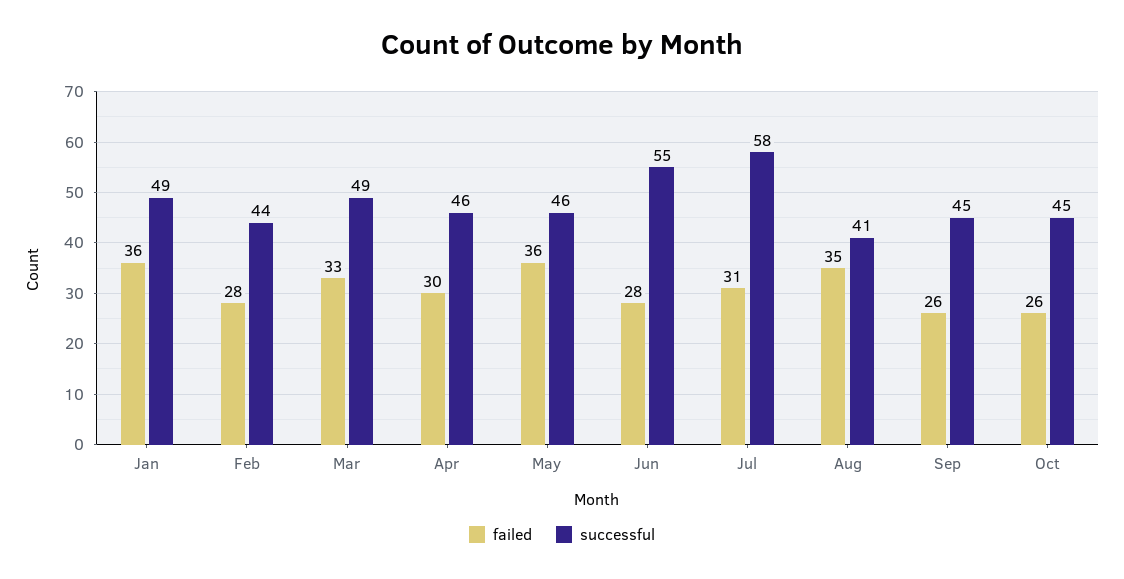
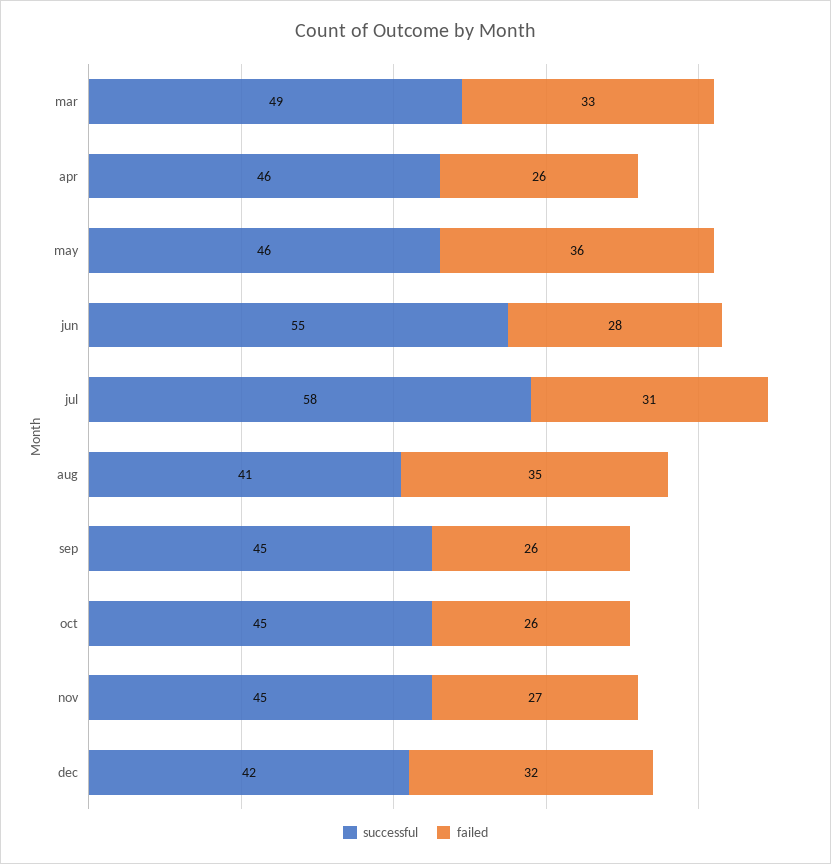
failed, Jan: 36 -> none
successful, Jan: 49 -> none
failed, Feb: 28 -> none
successful, Feb: 44 -> none
failed, Apr: 30 -> 26
successful, nov: none -> 45
failed, nov: none -> 27
successful, dec: none -> 42
failed, dec: none -> 32

